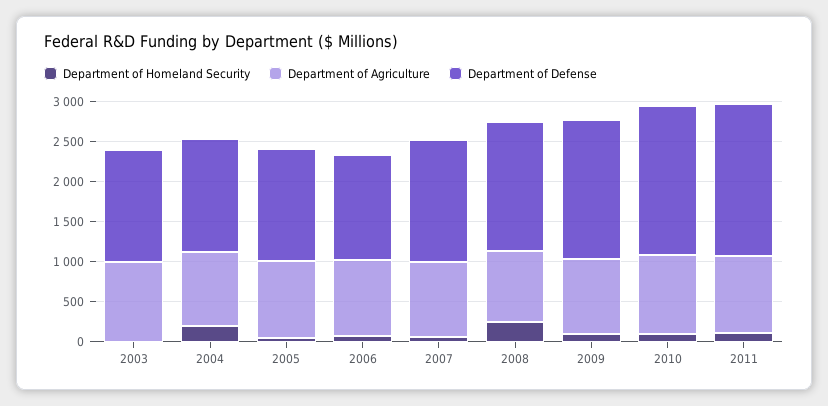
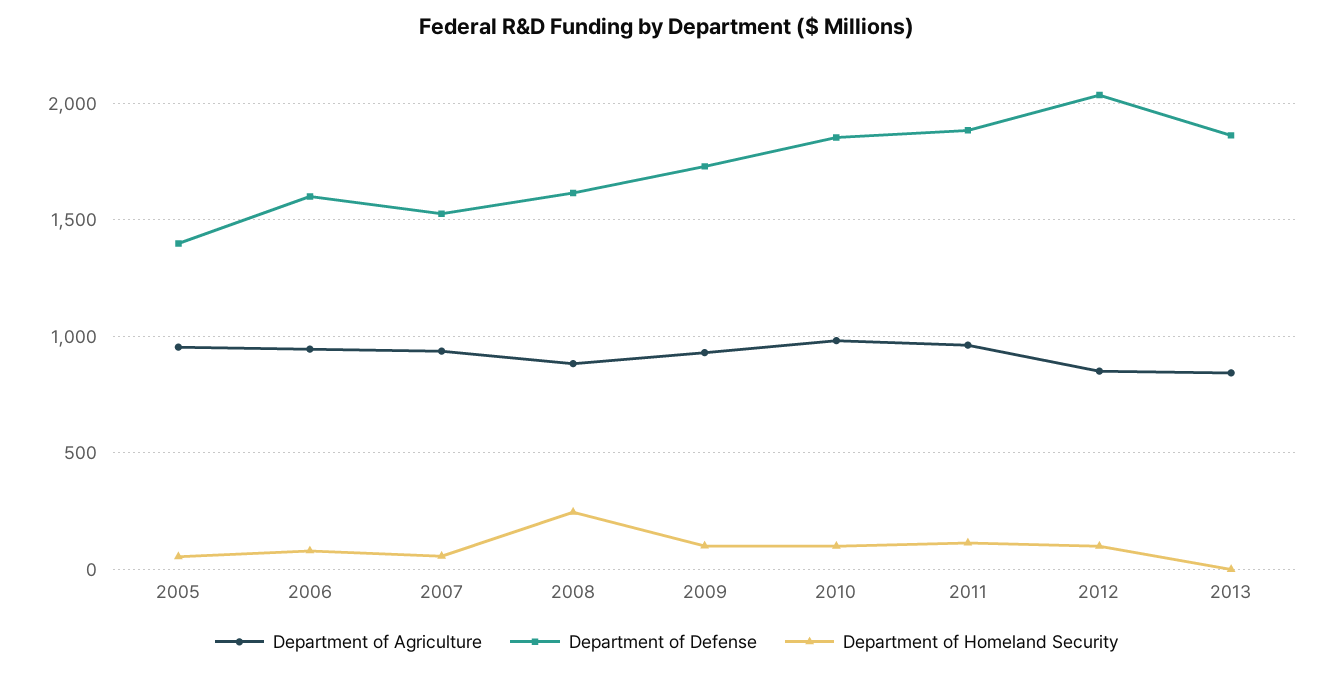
Department of Homeland Security, 2003: 0 -> none
Department of Agriculture, 2003: 1000 -> none
Department of Defense, 2003: 1400 -> none
Department of Homeland Security, 2004: 200 -> none
Department of Agriculture, 2004: 900 -> none
Department of Defense, 2004: 1400 -> none
Department of Defense, 2006: 1300 -> 1600
Department of Agriculture, 2012: none -> 850
Department of Defense, 2012: none -> 2050
Department of Homeland Security, 2012: none -> 100
Department of Agriculture, 2013: none -> 850
Department of Defense, 2013: none -> 1850
Department of Homeland Security, 2013: none -> 0

